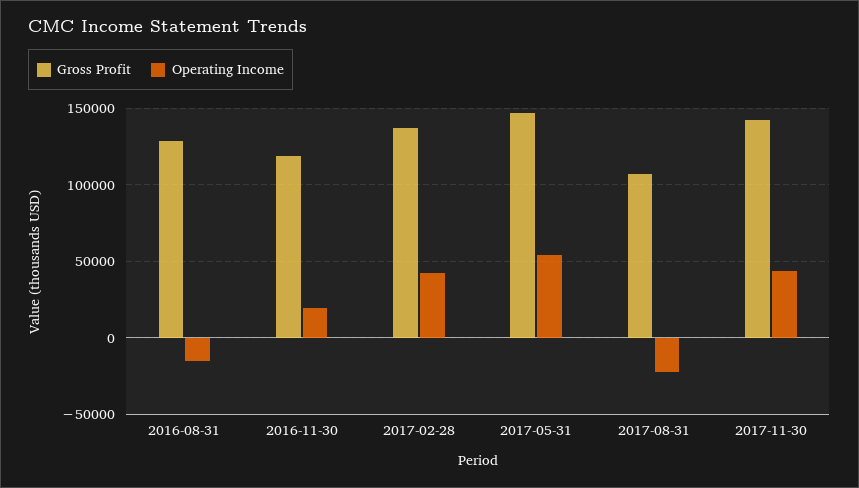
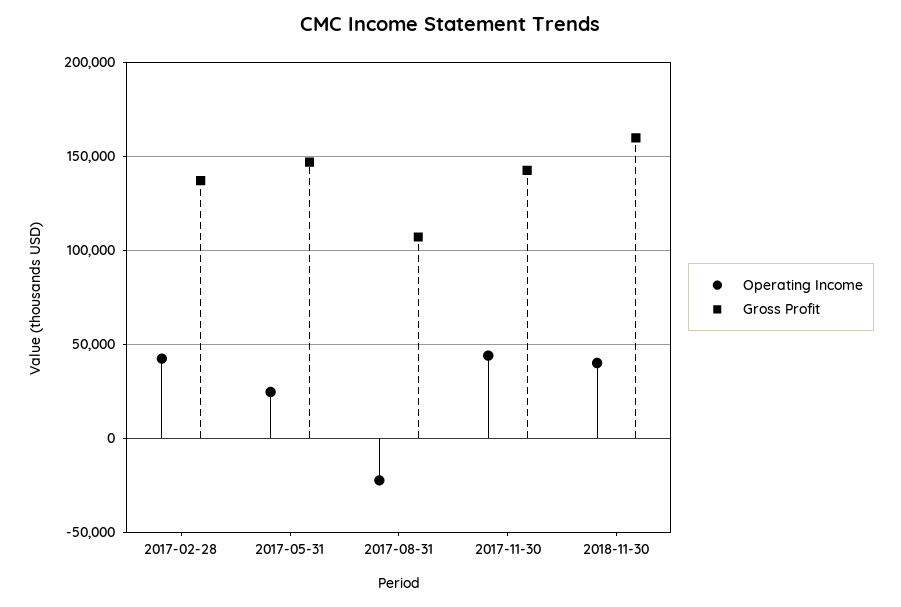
Gross Profit, 2016-08-31: 130000 -> none
Operating Income, 2016-08-31: -15000 -> none
Gross Profit, 2016-11-30: 120000 -> none
Operating Income, 2016-11-30: 20000 -> none
Operating Income, 2017-05-31: 55000 -> 25000
Operating Income, 2018-11-30: none -> 40000
Gross Profit, 2018-11-30: none -> 160000

